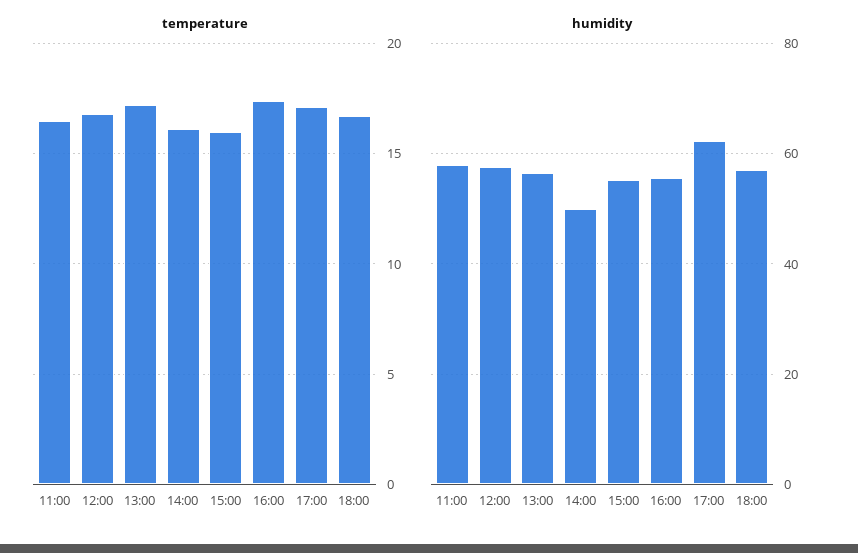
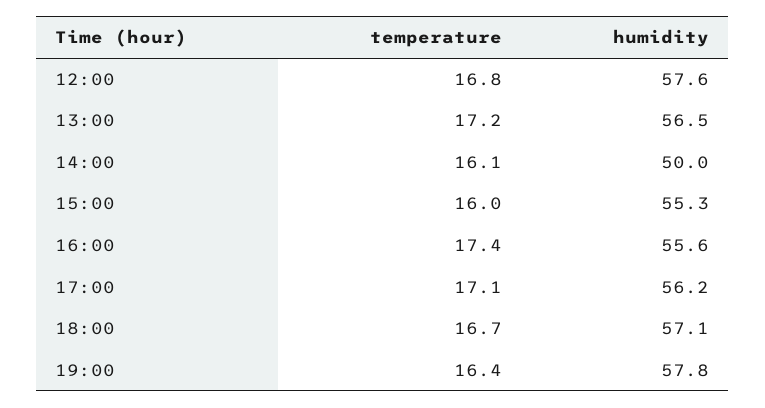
temperature, 11:00: 16.5 -> none
humidity, 11:00: 58 -> none
humidity, 17:00: 62 -> 56.2
temperature, 19:00: none -> 16.4
humidity, 19:00: none -> 57.8

